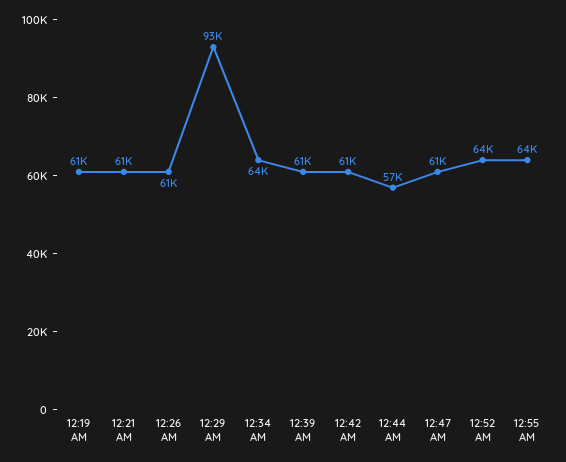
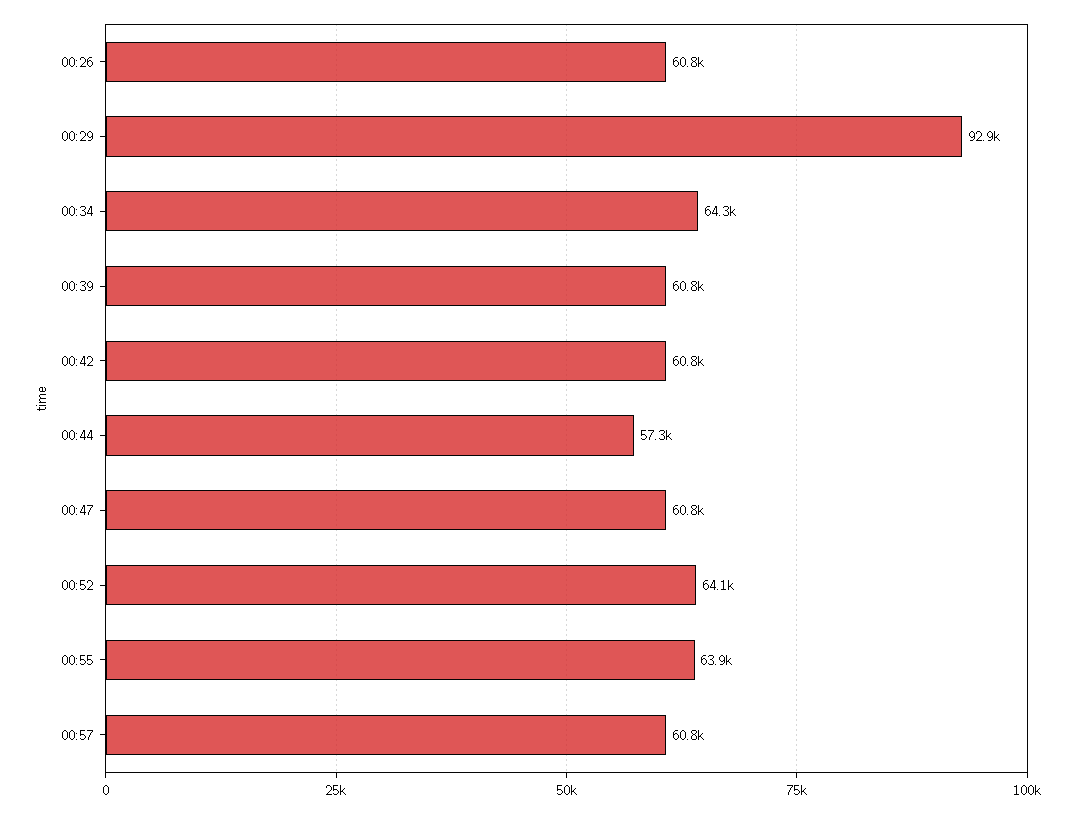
12:19 AM: 61000 -> none
12:21 AM: 61000 -> none
00:57: none -> 60800

